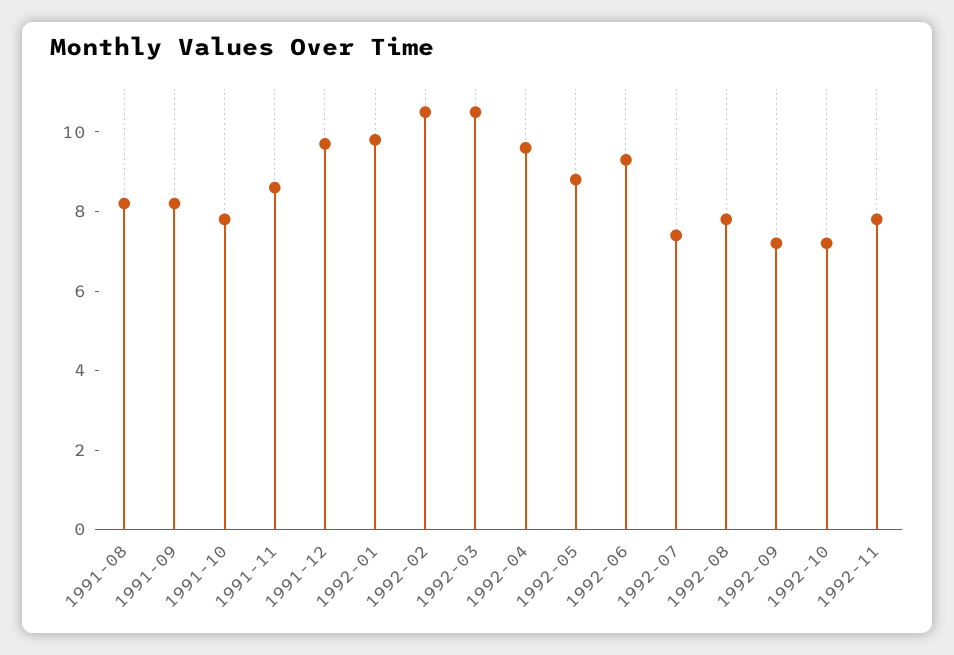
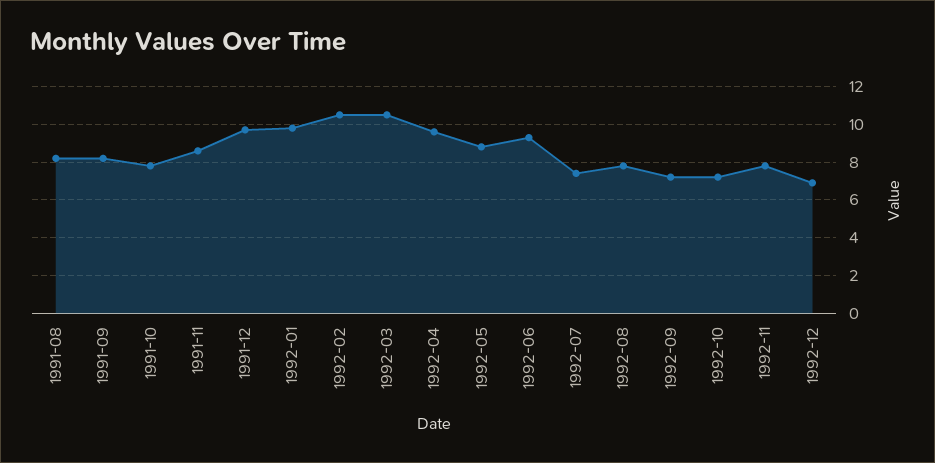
1992-12: none -> 7

